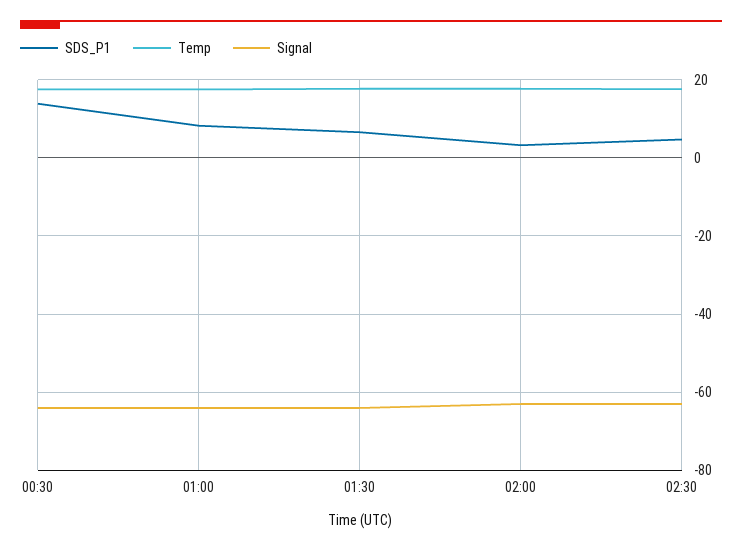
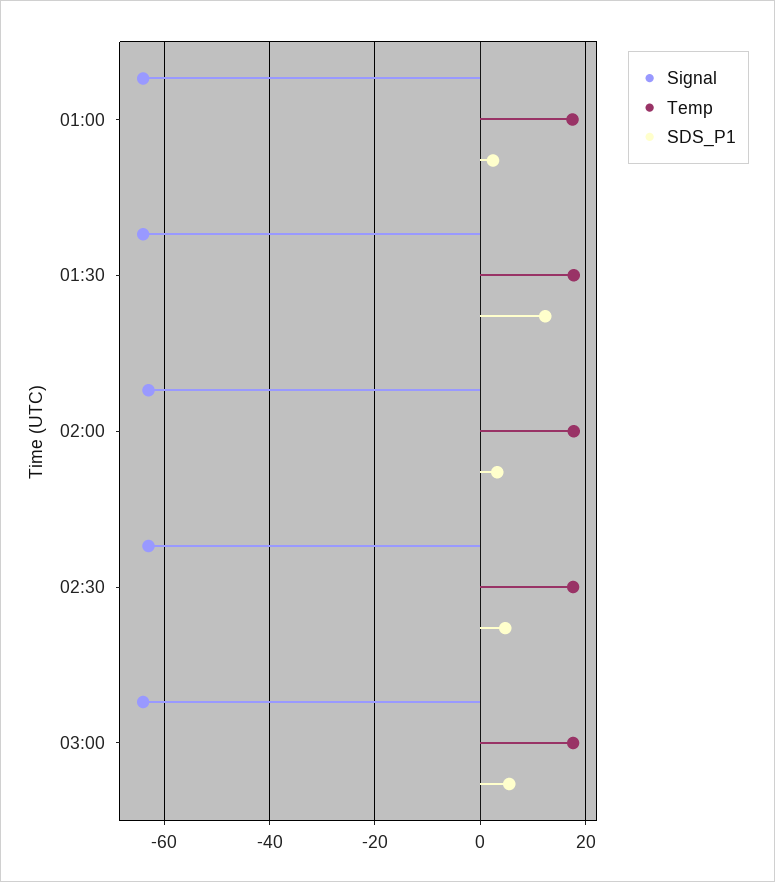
SDS_P1, 00:30: 14 -> none
Temp, 00:30: 18 -> none
Signal, 00:30: -64 -> none
SDS_P1, 01:00: 8 -> 2
SDS_P1, 01:30: 6 -> 12
Signal, 03:00: none -> -64
Temp, 03:00: none -> 18
SDS_P1, 03:00: none -> 6

